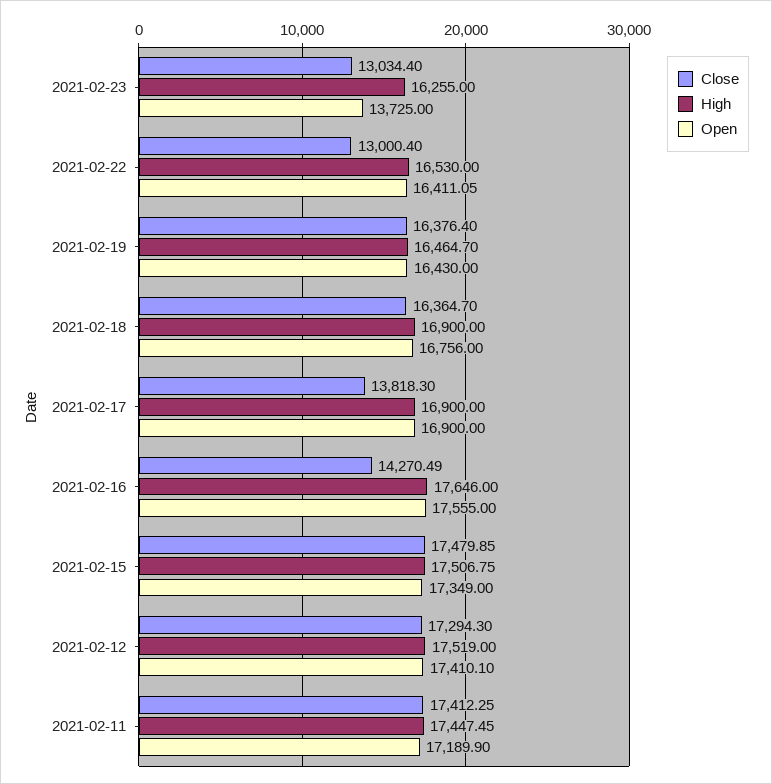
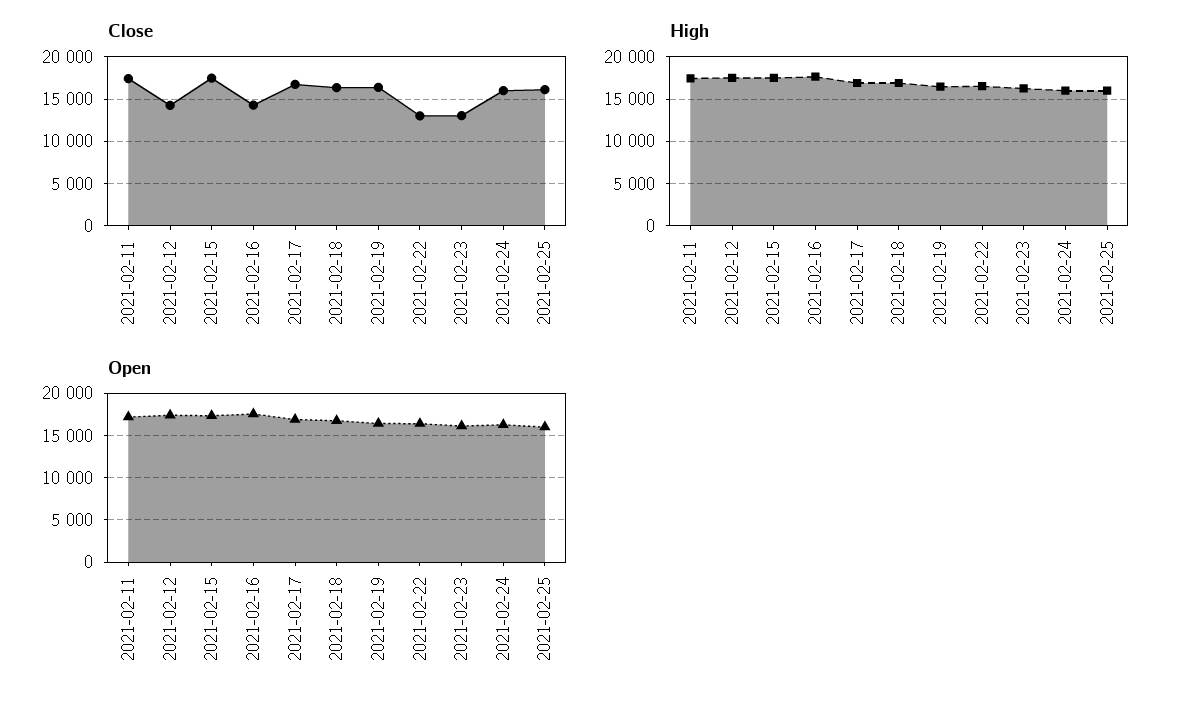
Open, 2021-02-23: 13725 -> 16000
Close, 2021-02-17: 13818.3 -> 17000
Close, 2021-02-12: 17294.3 -> 14000
Close, 2021-02-24: none -> 16000
Close, 2021-02-25: none -> 16000
High, 2021-02-24: none -> 16000
High, 2021-02-25: none -> 16000
Open, 2021-02-24: none -> 16000
Open, 2021-02-25: none -> 16000

